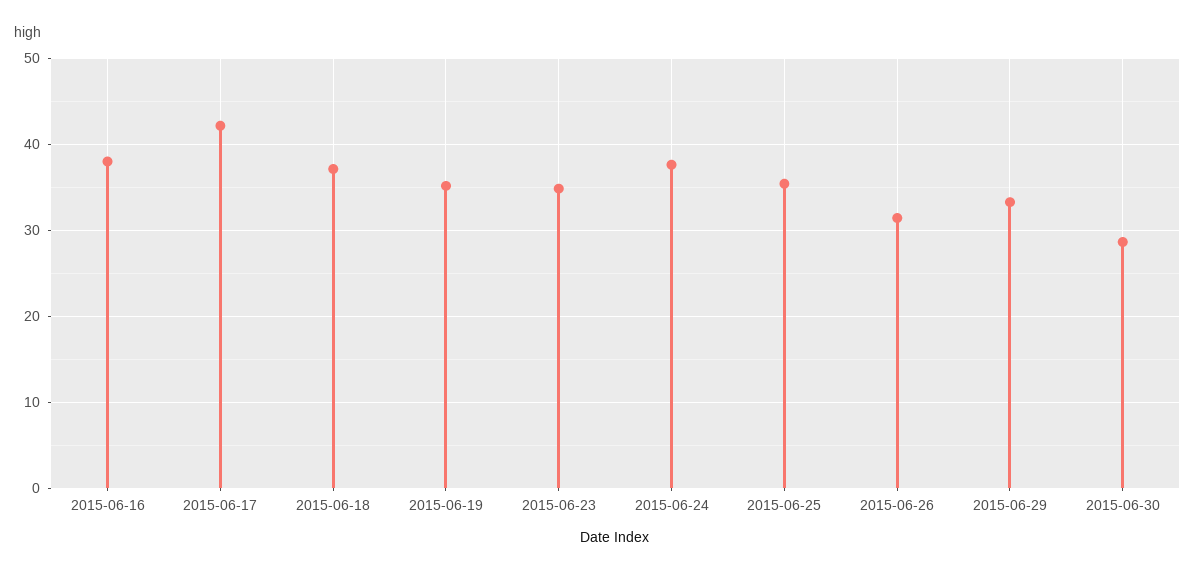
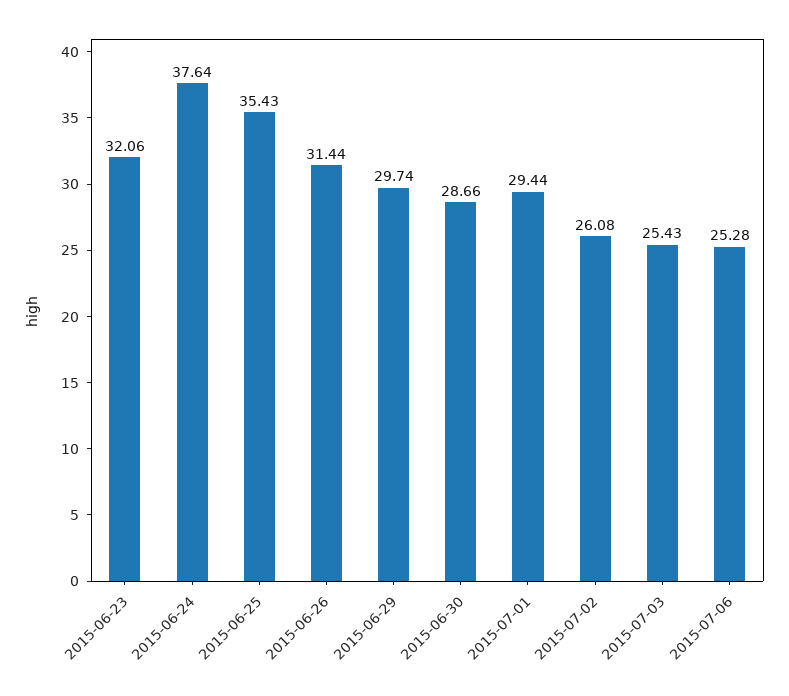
2015-06-16: 38 -> none
2015-06-17: 42 -> none
2015-06-18: 37 -> none
2015-06-19: 35 -> none
2015-06-23: 35 -> 32.06
2015-06-29: 33 -> 29.74
2015-07-01: none -> 29.44
2015-07-02: none -> 26.08
2015-07-03: none -> 25.43
2015-07-06: none -> 25.28

